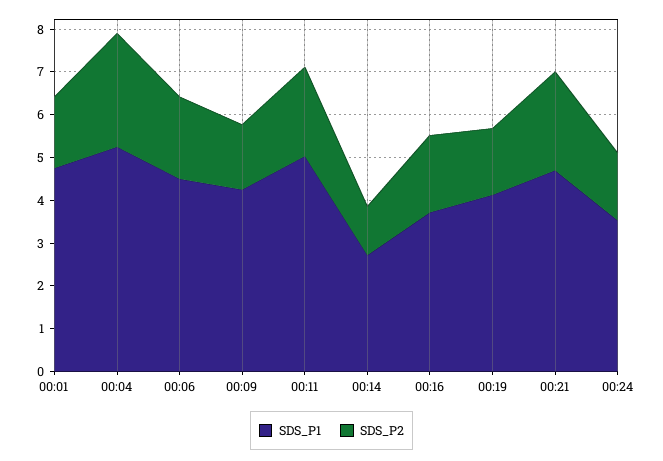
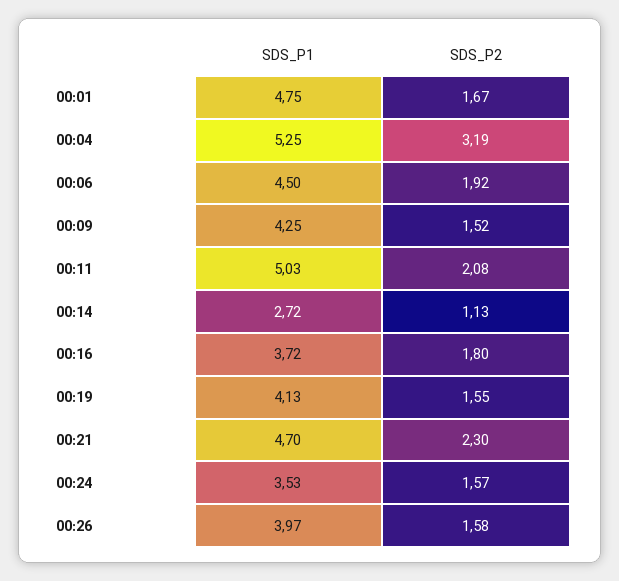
SDS_P2, 00:04: 2.6 -> 3.19
SDS_P1, 00:26: none -> 3.97
SDS_P2, 00:26: none -> 1.58

